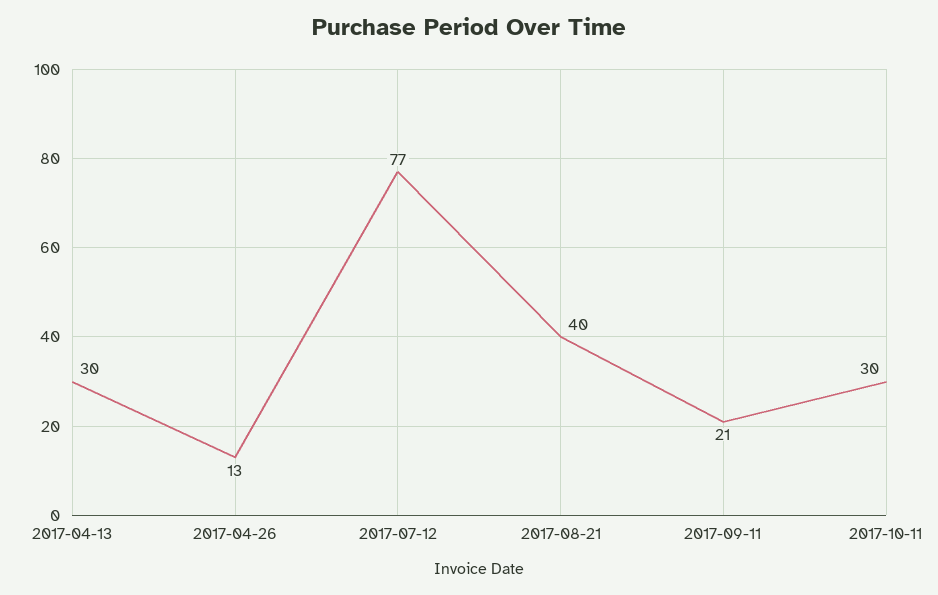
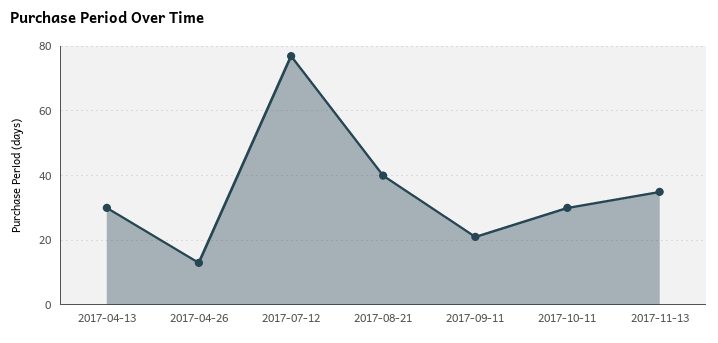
2017-11-13: none -> 35

